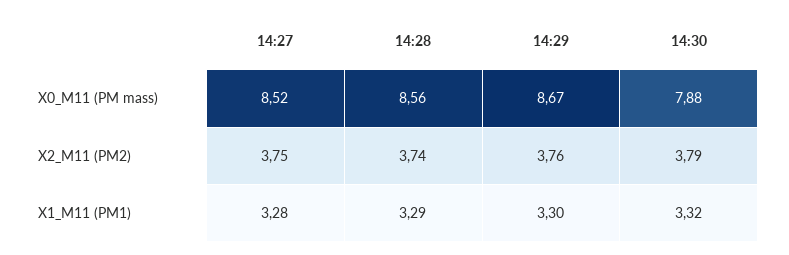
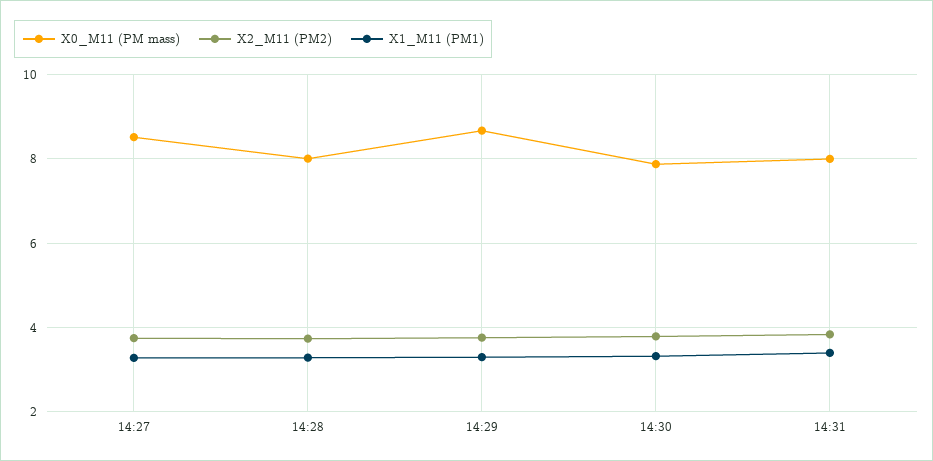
X0_M11 (PM mass), 14:28: 8.56 -> 8
X0_M11 (PM mass), 14:31: none -> 8
X2_M11 (PM2), 14:31: none -> 3.8
X1_M11 (PM1), 14:31: none -> 3.4

